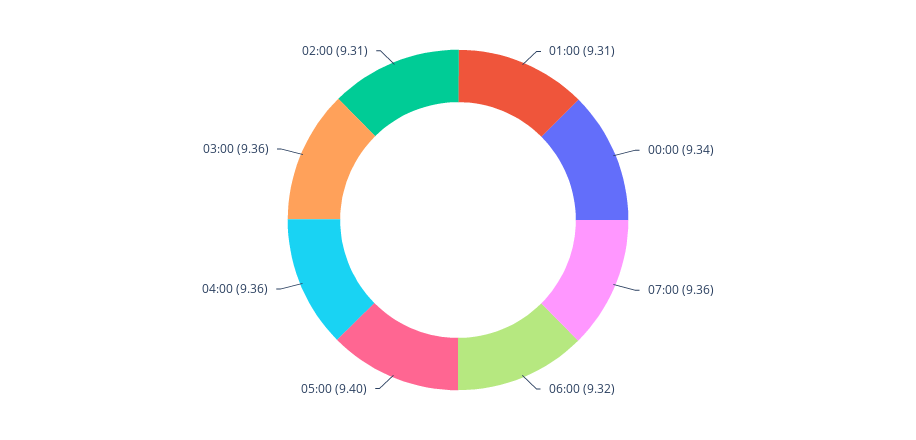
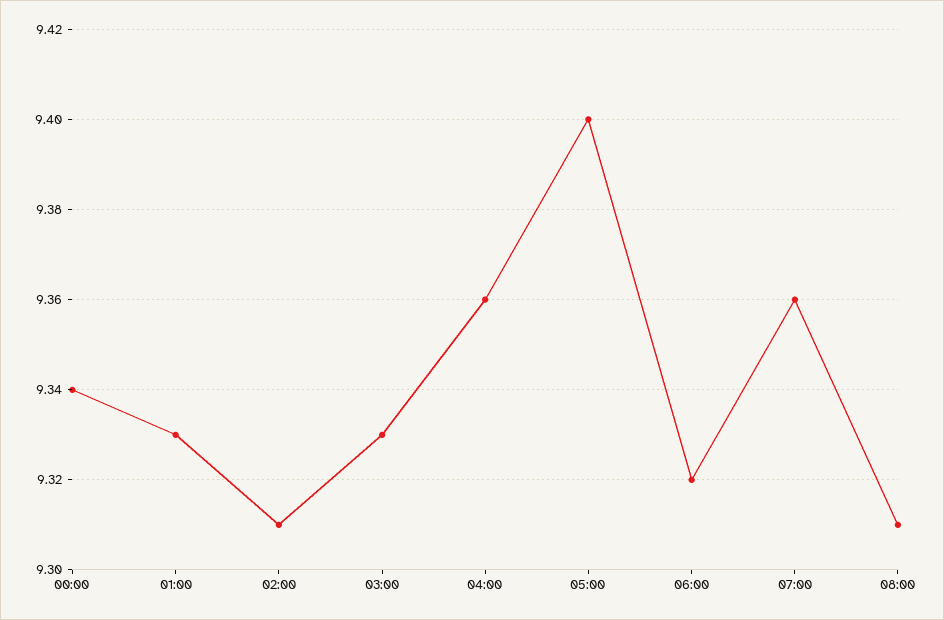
01:00: 9.31 -> 9.33
03:00: 9.36 -> 9.33
08:00: none -> 9.31

